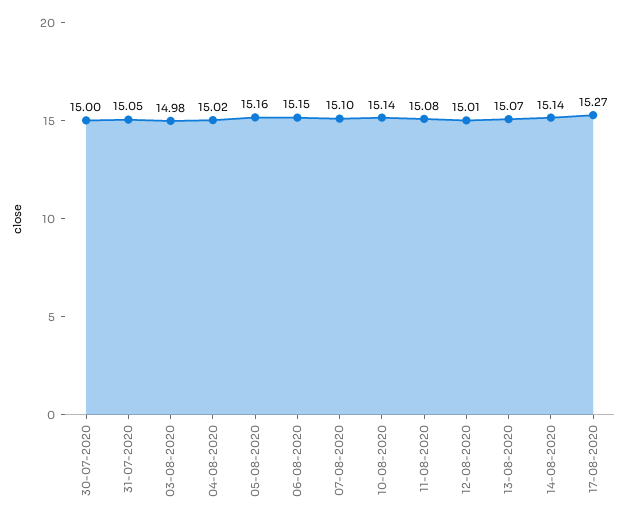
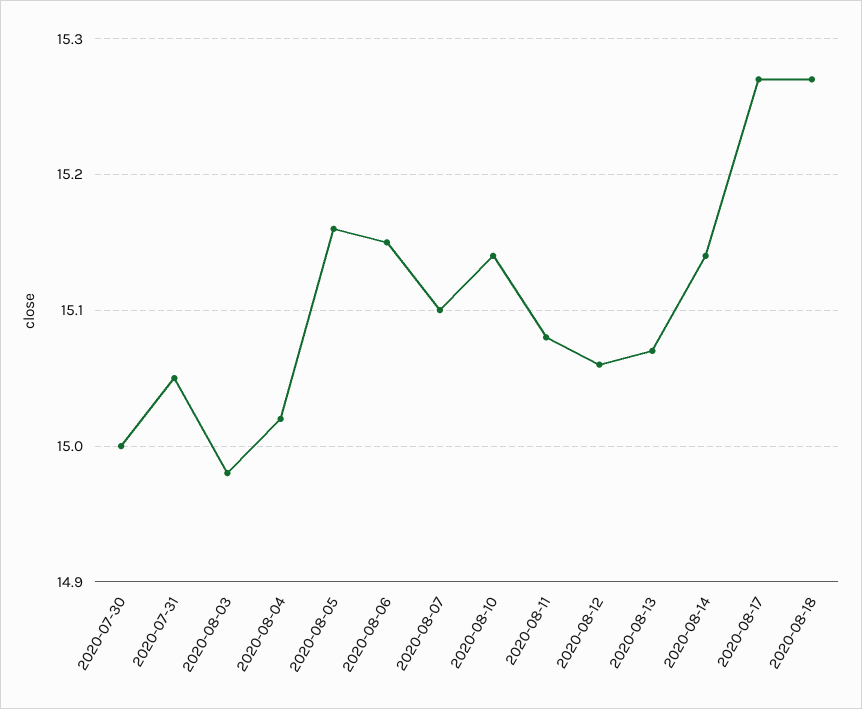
12-08-2020: 15.01 -> 15.06
2020-08-18: none -> 15.27

